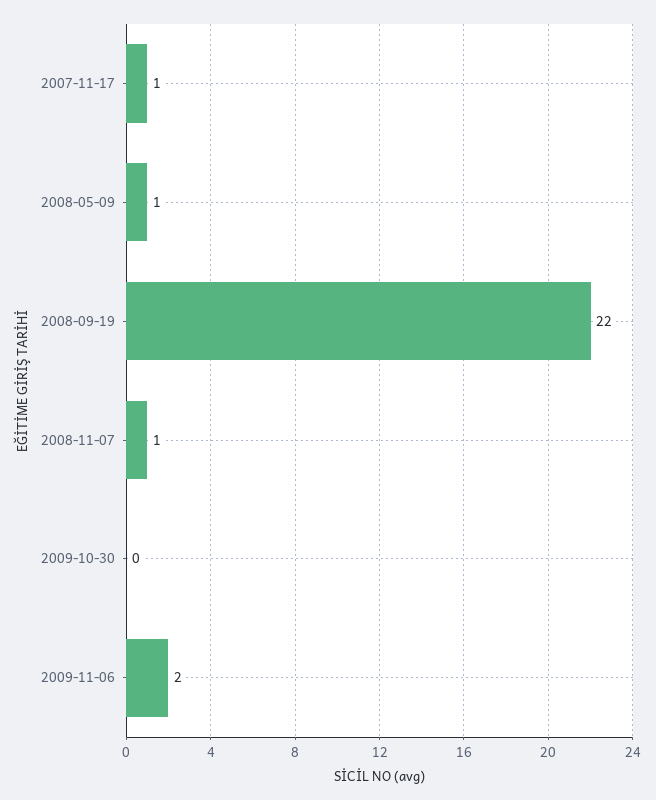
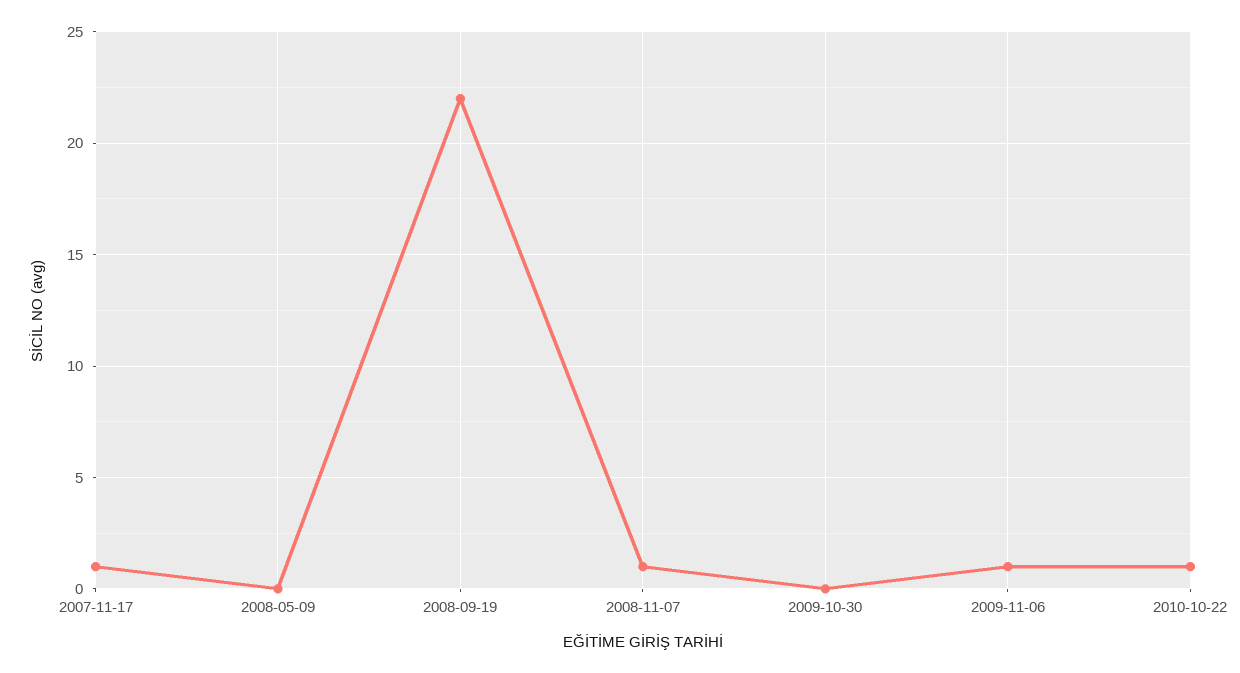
2008-05-09: 1 -> 0
2009-11-06: 2 -> 1
2010-10-22: none -> 1

